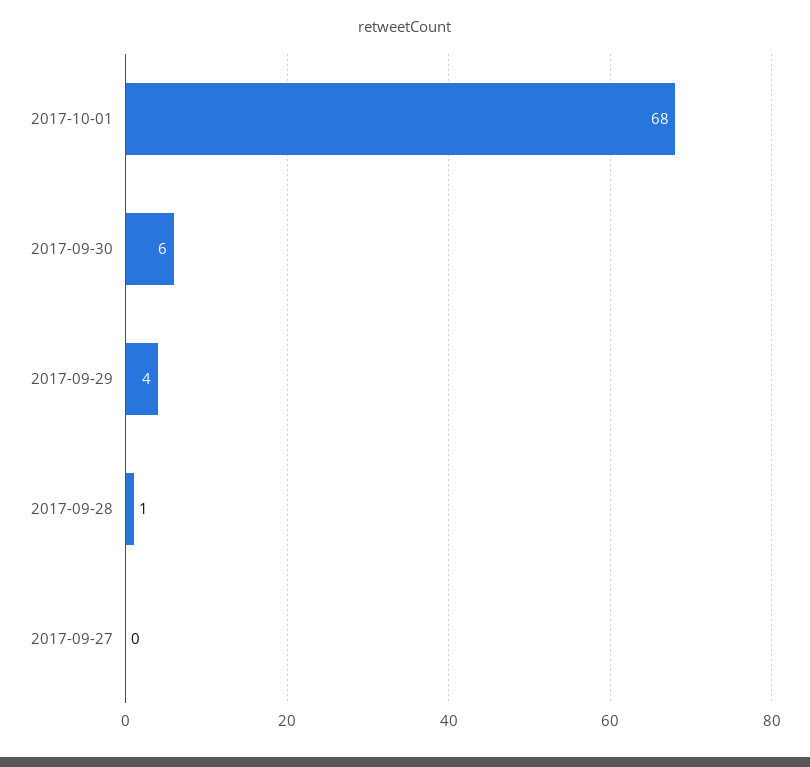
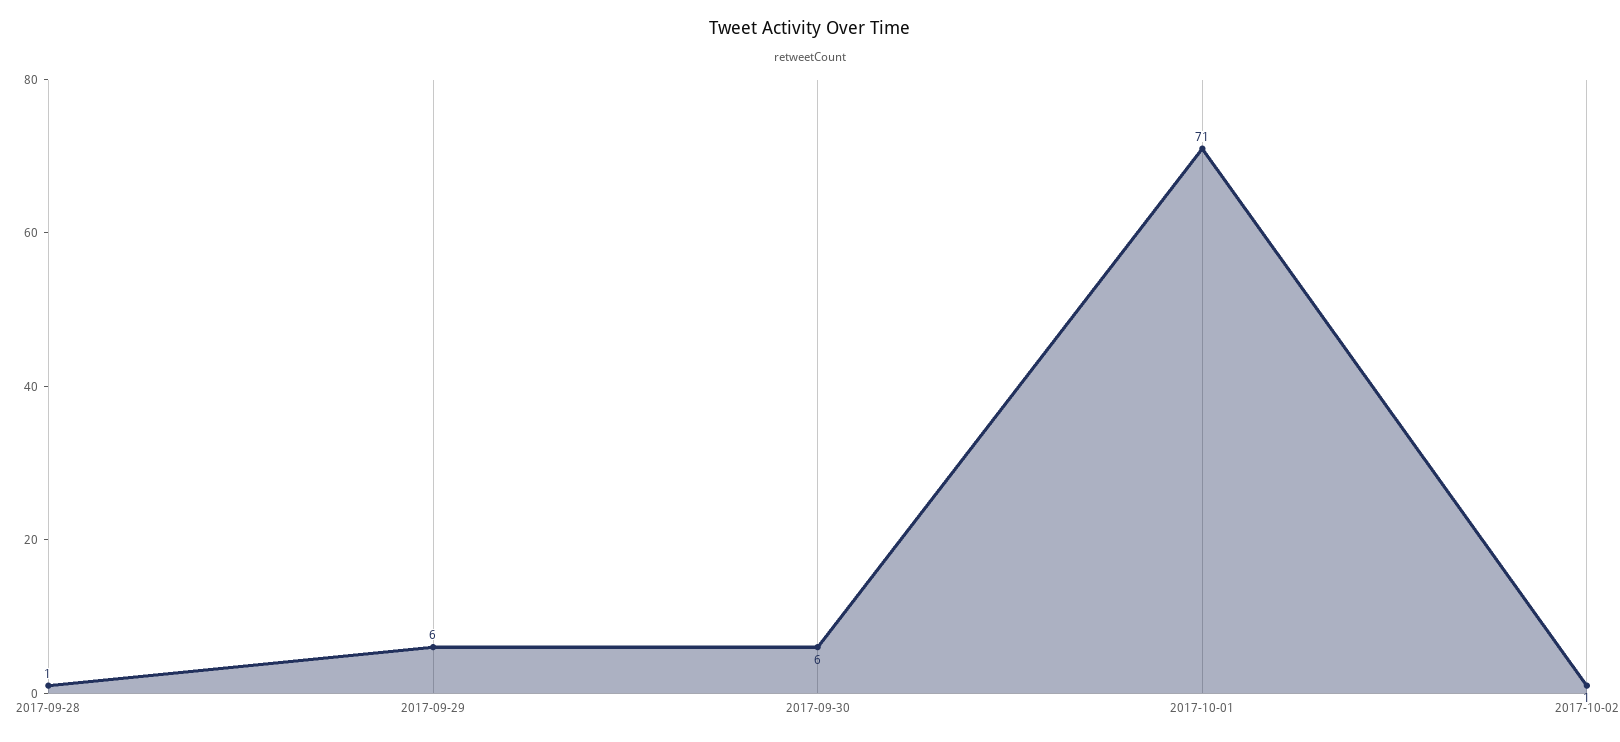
2017-10-01: 68 -> 71
2017-09-29: 4 -> 6
2017-09-27: 0 -> none
2017-10-02: none -> 1

